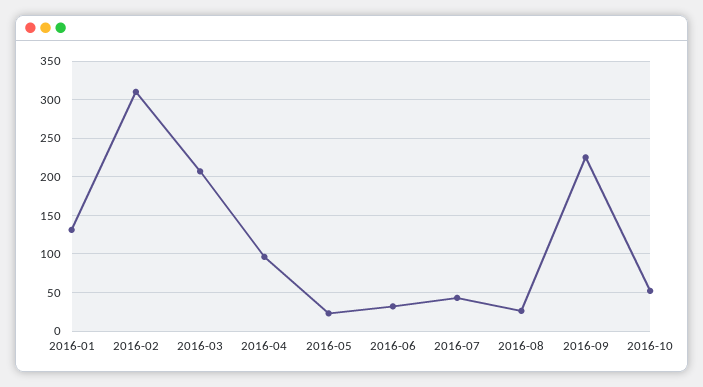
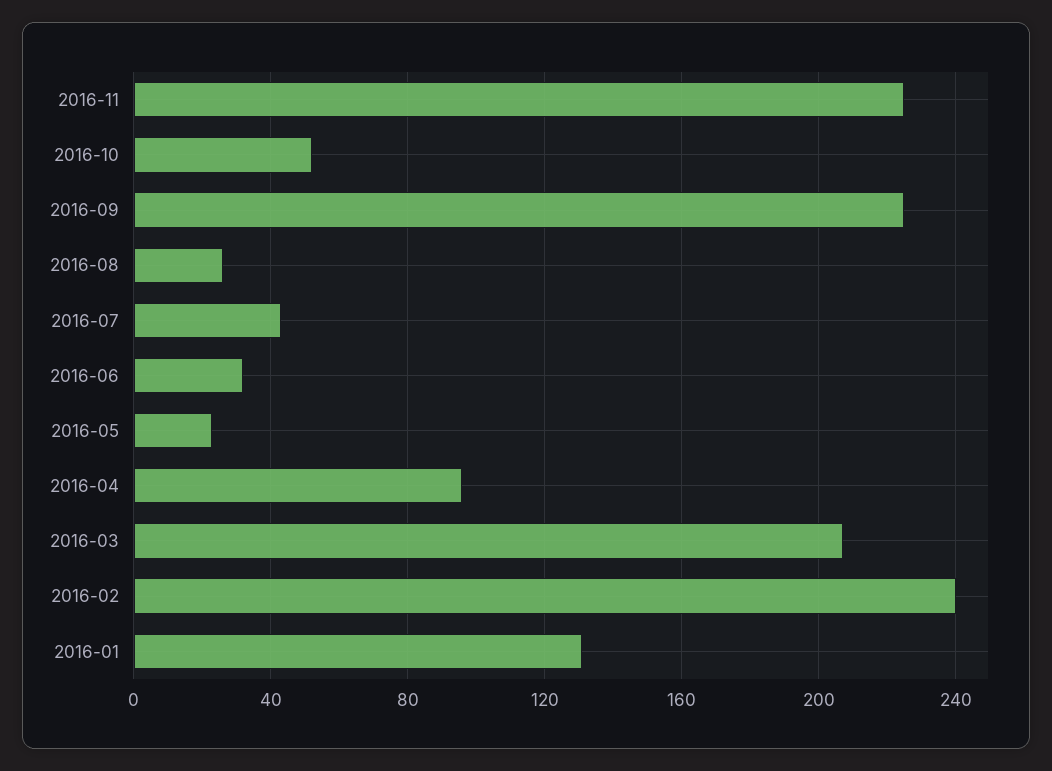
2016-02: 310 -> 240
2016-11: none -> 225

